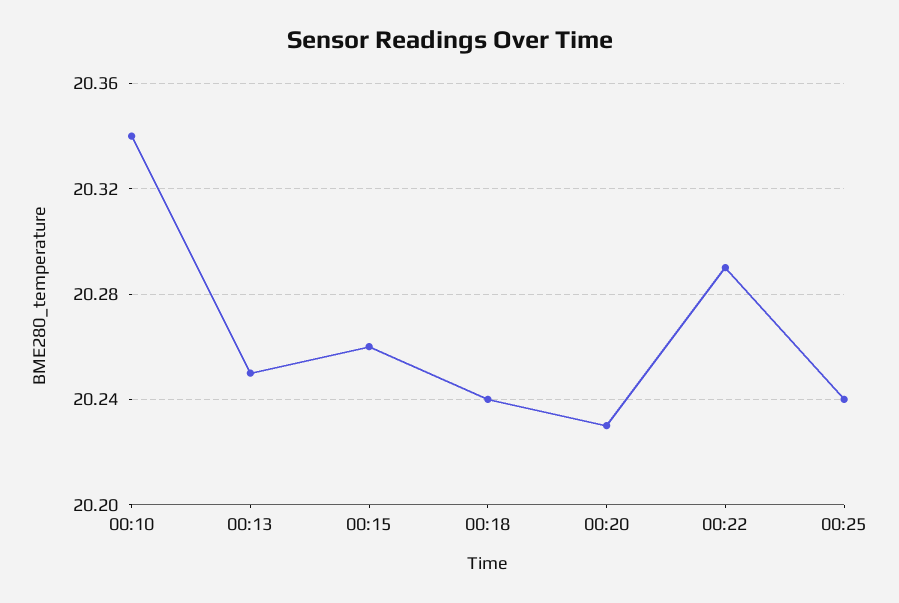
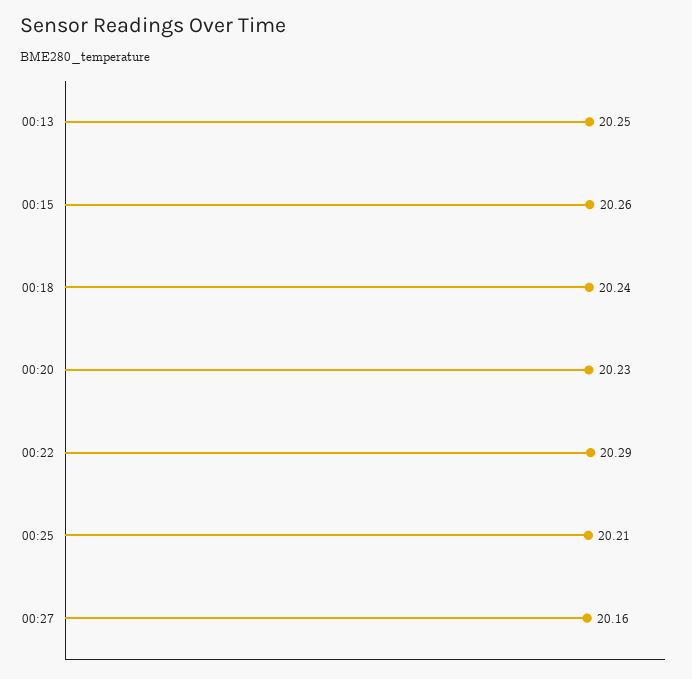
00:10: 20.34 -> none
00:25: 20.24 -> 20.21
00:27: none -> 20.16

